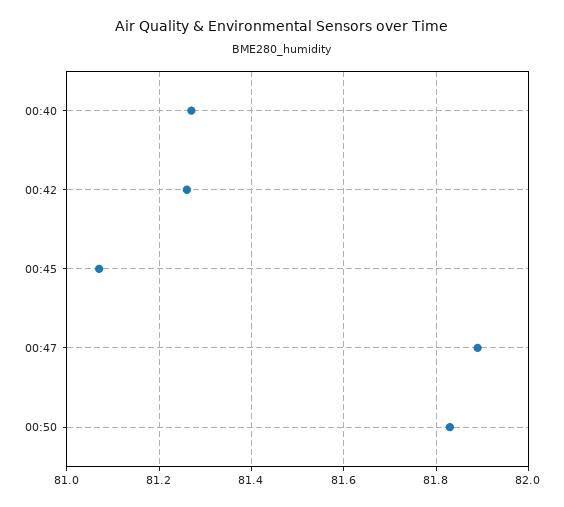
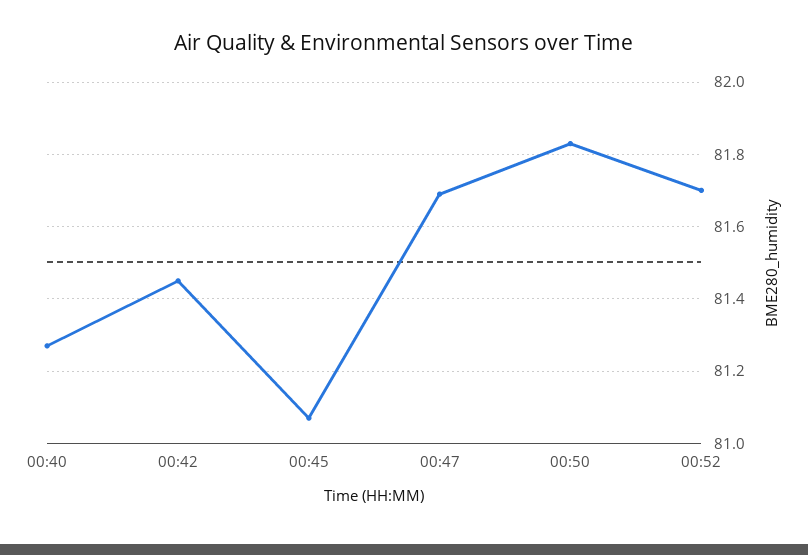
00:42: 81.25 -> 81.45
00:47: 81.9 -> 81.7
00:52: none -> 81.7

